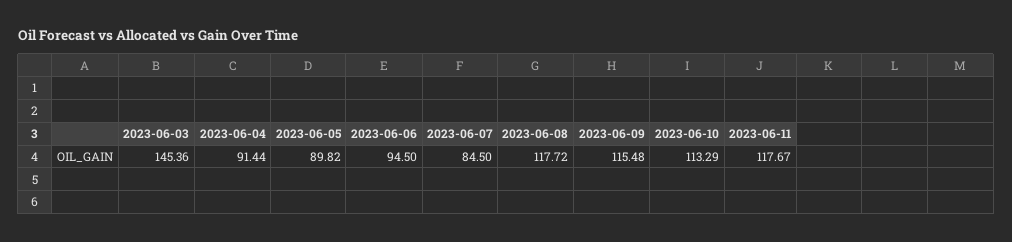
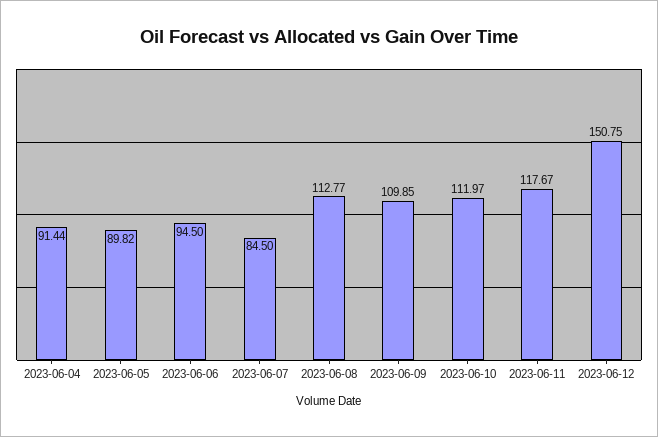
2023-06-03: 145.36 -> none
2023-06-08: 117.72 -> 112.77
2023-06-09: 115.48 -> 109.85
2023-06-10: 113.29 -> 111.97
2023-06-12: none -> 150.75

